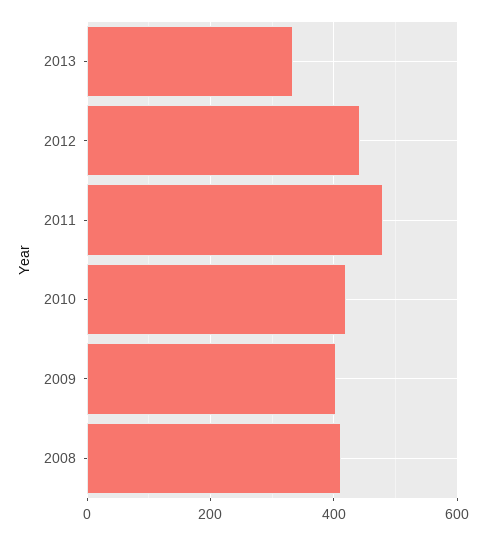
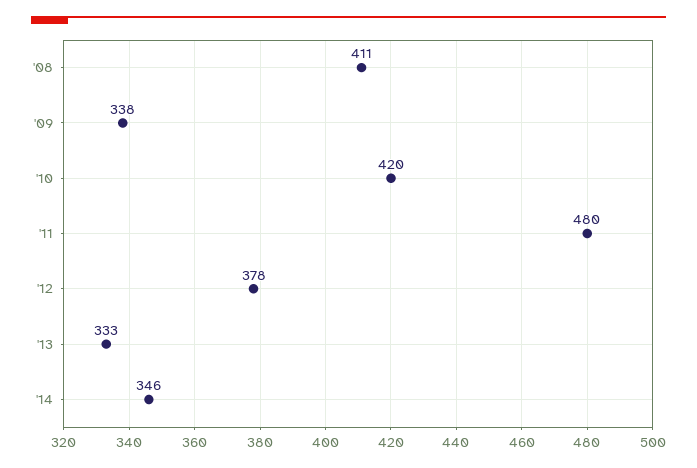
2012: 440 -> 378
2009: 400 -> 338
'14: none -> 346

